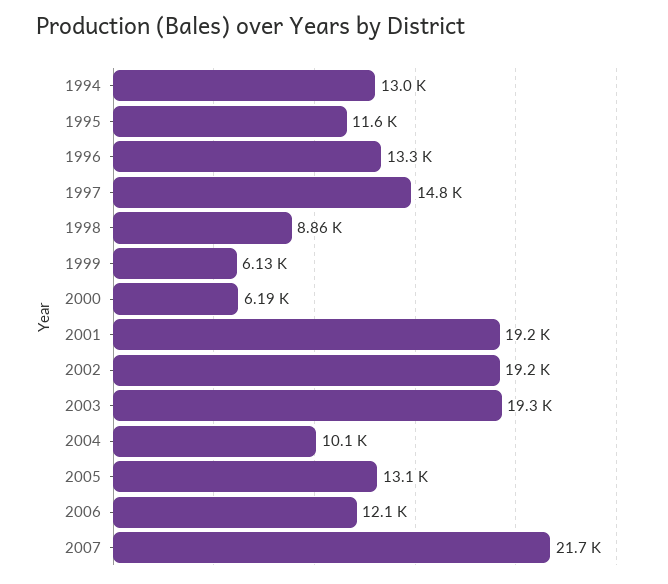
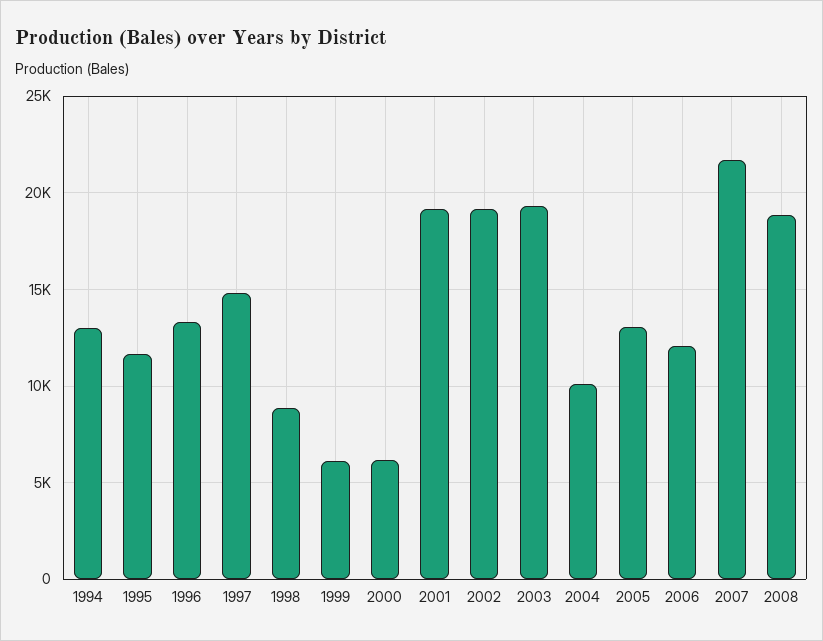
2008: none -> 19000

